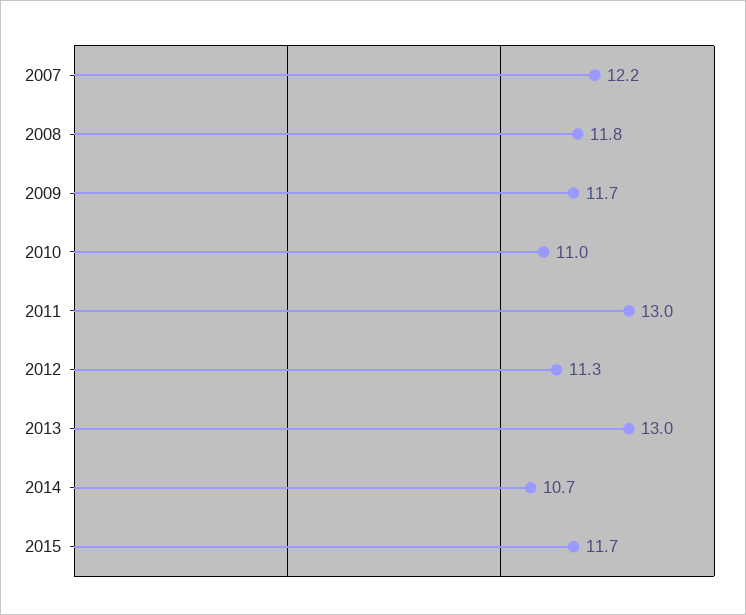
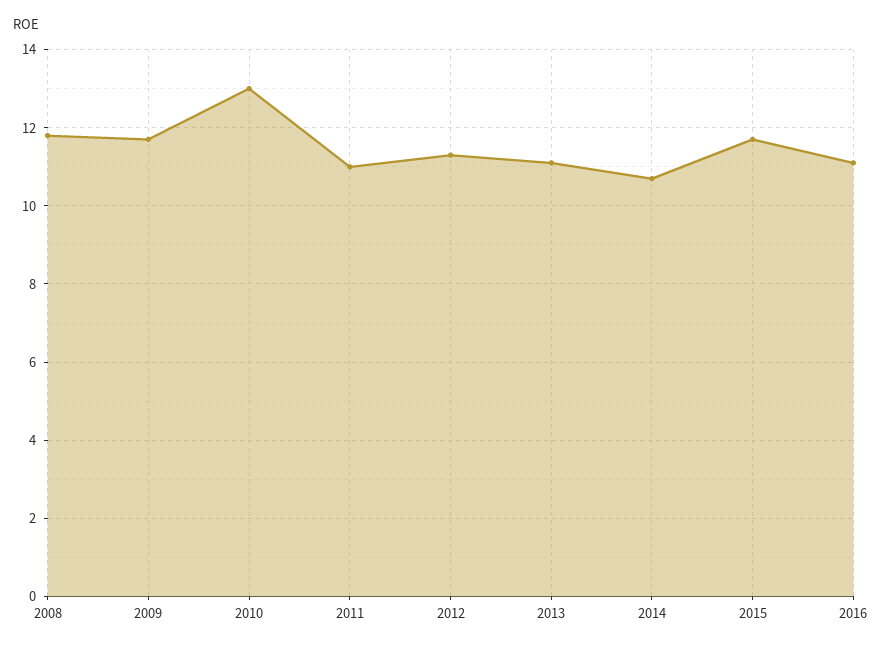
2007: 12.2 -> none
2010: 11 -> 13
2011: 13 -> 11
2013: 13 -> 11
2016: none -> 11

